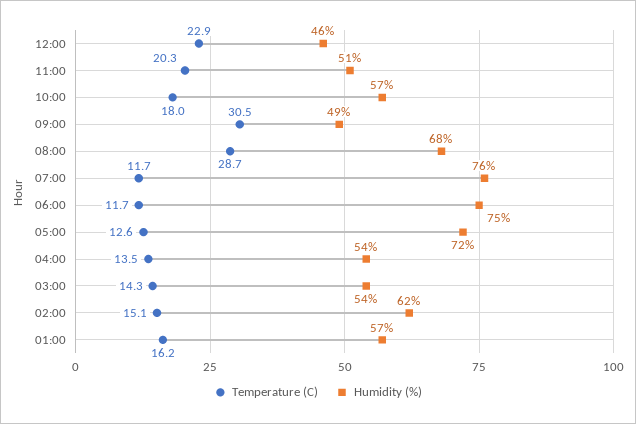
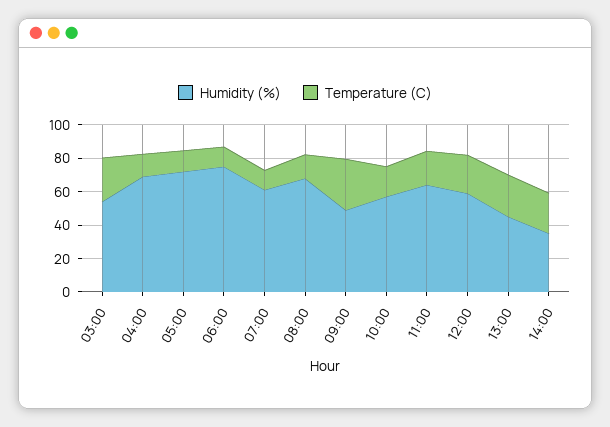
Humidity (%), 12:00: 46 -> 60
Humidity (%), 11:00: 51 -> 65
Temperature (C), 08:00: 28.7 -> 15
Humidity (%), 07:00: 76 -> 60
Humidity (%), 04:00: 54 -> 70
Temperature (C), 03:00: 14.3 -> 25
Temperature (C), 02:00: 15.1 -> none
Humidity (%), 02:00: 62 -> none
Temperature (C), 01:00: 16.2 -> none
Humidity (%), 01:00: 57 -> none
Humidity (%), 13:00: none -> 45
Temperature (C), 13:00: none -> 25
Humidity (%), 14:00: none -> 35
Temperature (C), 14:00: none -> 25

